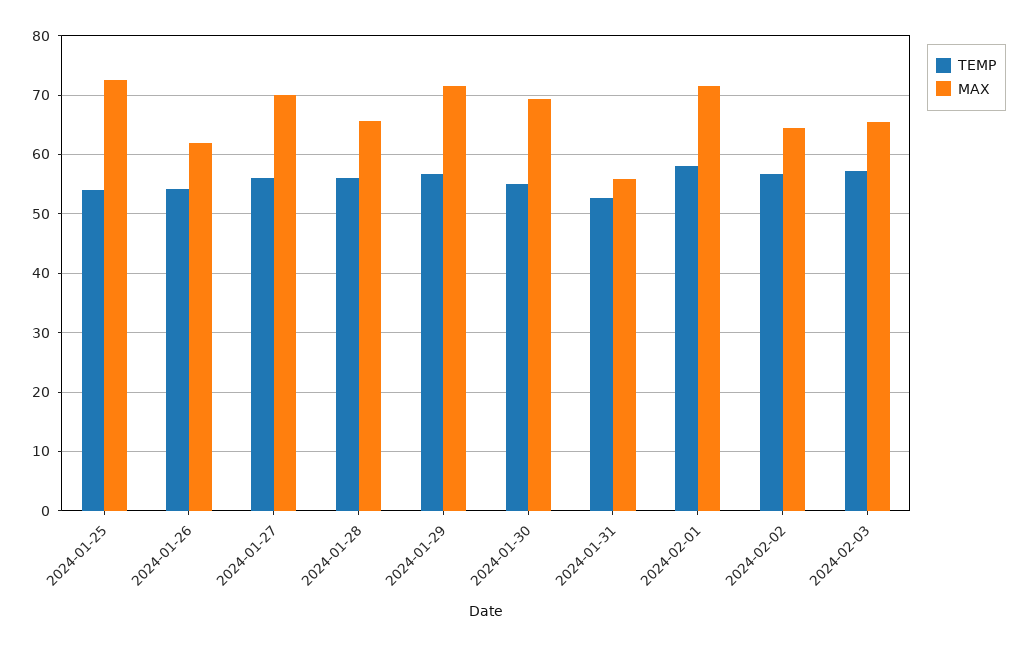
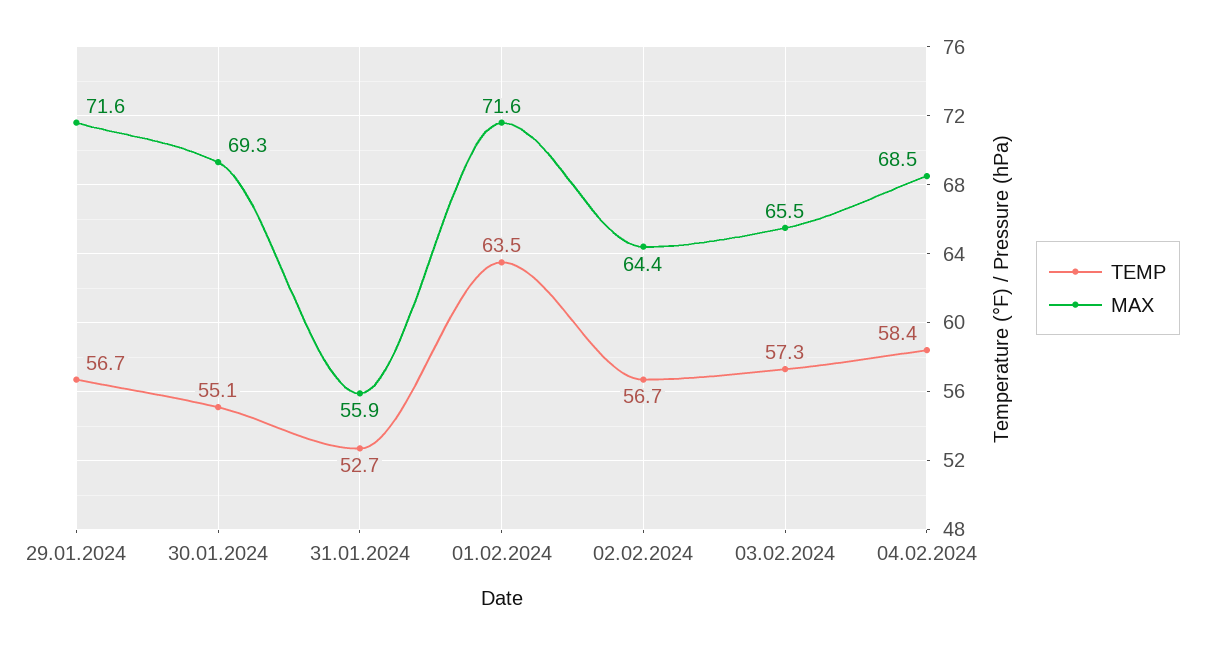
TEMP, 2024-01-25: 54 -> none
MAX, 2024-01-25: 72 -> none
TEMP, 2024-01-26: 54 -> none
MAX, 2024-01-26: 62 -> none
TEMP, 2024-01-27: 56 -> none
MAX, 2024-01-27: 70 -> none
TEMP, 2024-01-28: 56 -> none
MAX, 2024-01-28: 66 -> none
TEMP, 2024-02-01: 58 -> 63.5
TEMP, 04.02.2024: none -> 58.4
MAX, 04.02.2024: none -> 68.5

